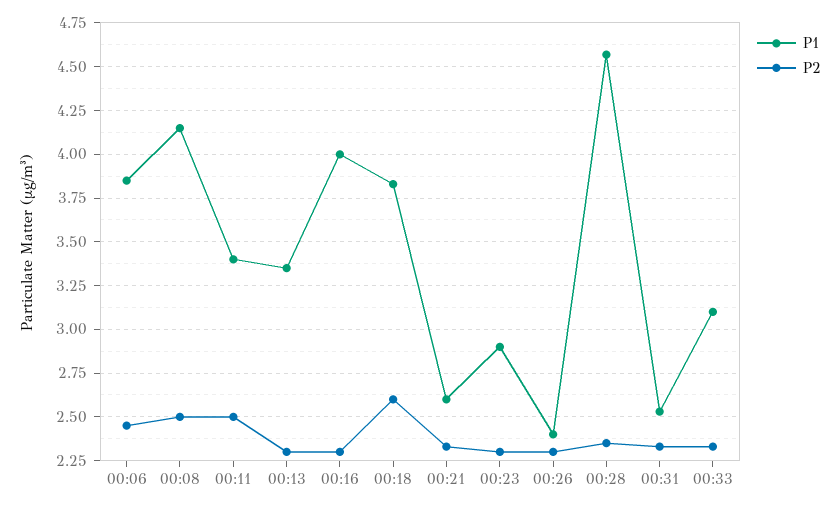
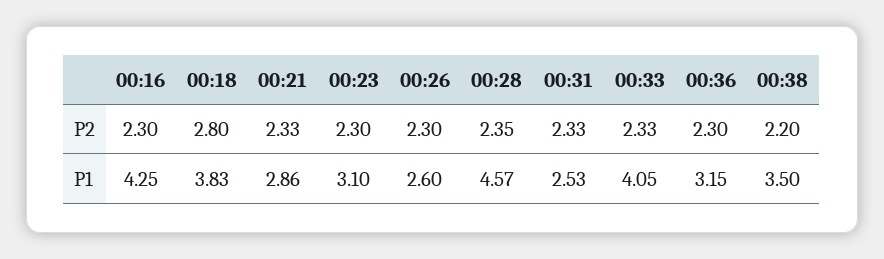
P1, 00:06: 3.85 -> none
P2, 00:06: 2.45 -> none
P1, 00:08: 4.15 -> none
P2, 00:08: 2.5 -> none
P1, 00:11: 3.4 -> none
P2, 00:11: 2.5 -> none
P1, 00:13: 3.35 -> none
P2, 00:13: 2.3 -> none
P1, 00:16: 4 -> 4.25
P2, 00:18: 2.6 -> 2.8
P1, 00:21: 2.6 -> 2.86
P1, 00:23: 2.9 -> 3.1
P1, 00:26: 2.4 -> 2.6
P1, 00:33: 3.1 -> 4.05
P2, 00:36: none -> 2.3
P2, 00:38: none -> 2.2
P1, 00:36: none -> 3.15
P1, 00:38: none -> 3.5

